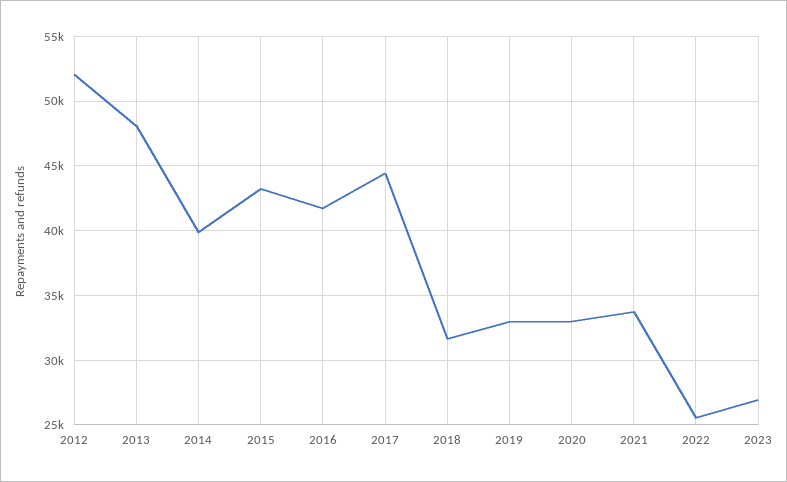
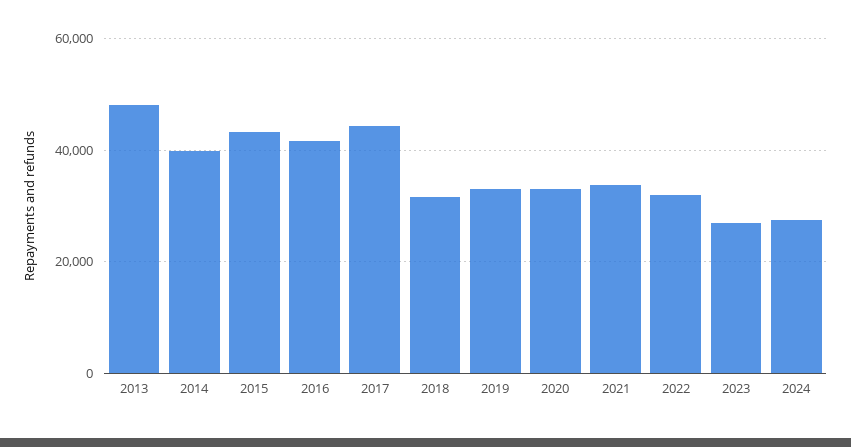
2012: 52000 -> none
2022: 25500 -> 32000
2024: none -> 28000

